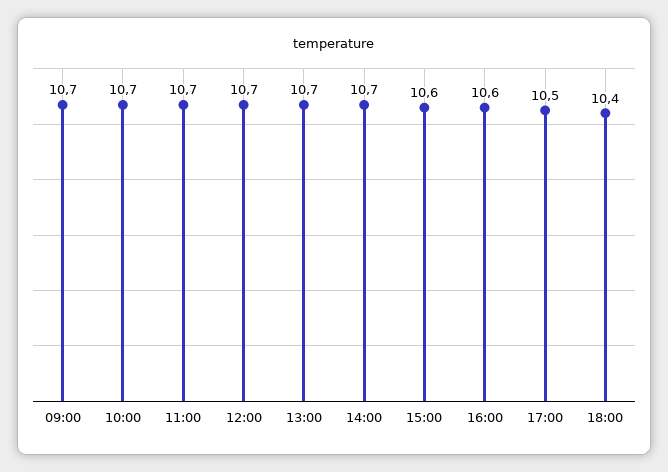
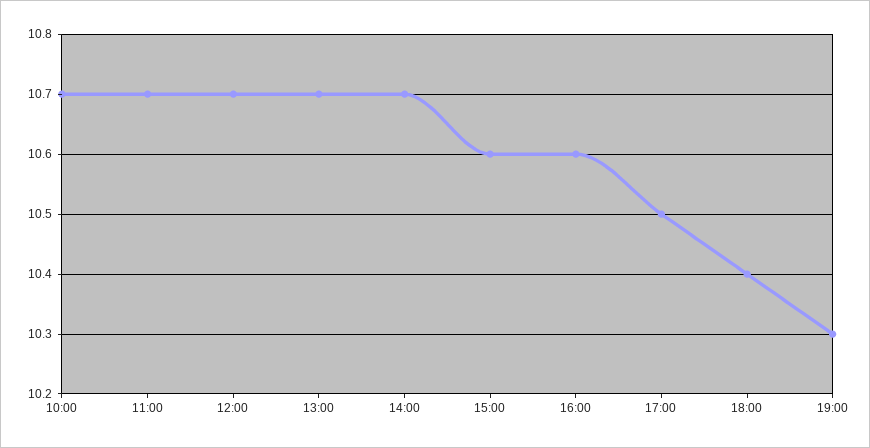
09:00: 10.7 -> none
19:00: none -> 10.3

